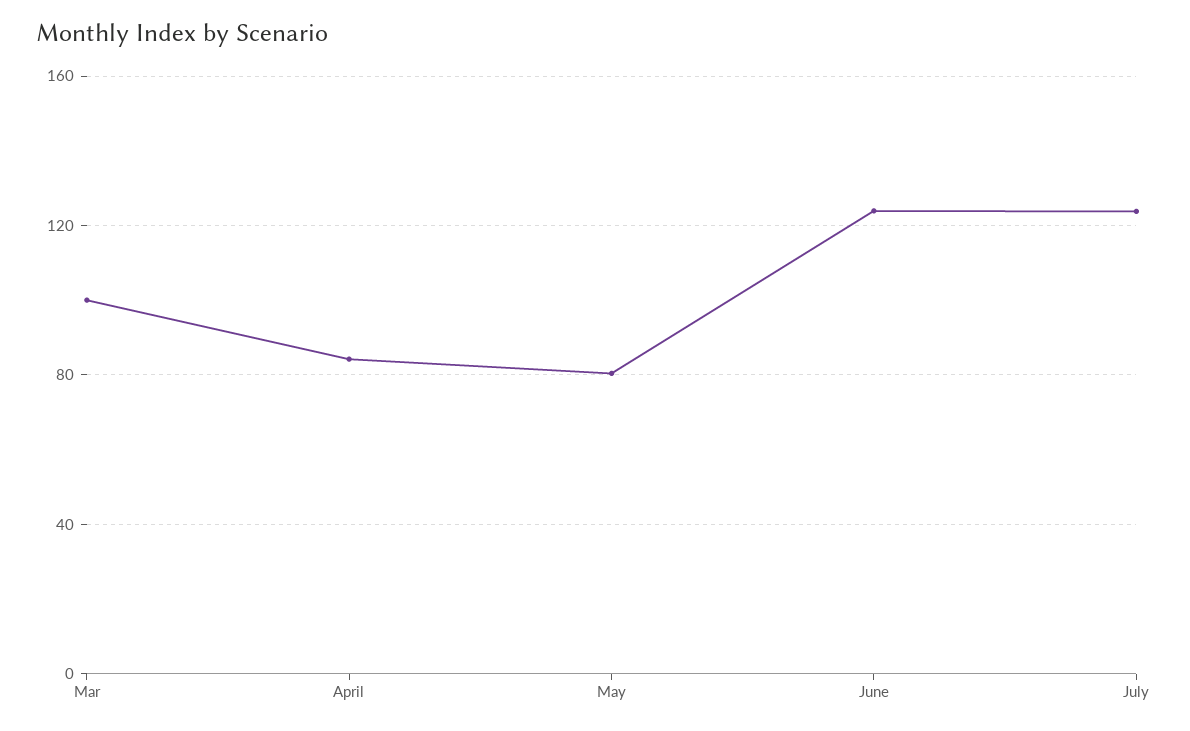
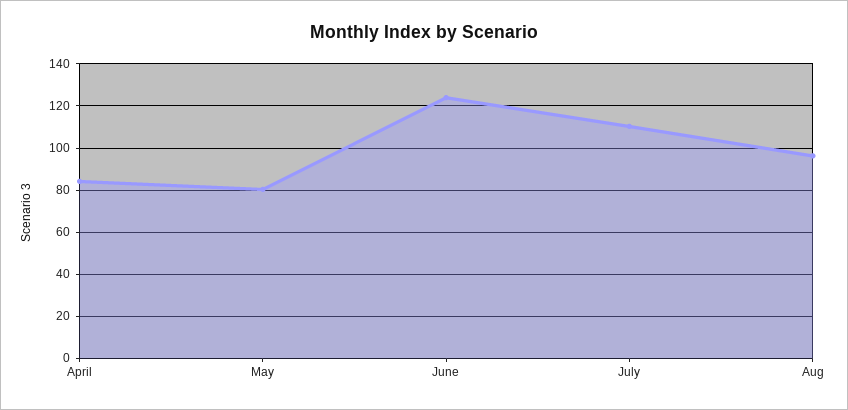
Mar: 100 -> none
July: 125 -> 110
Aug: none -> 95

